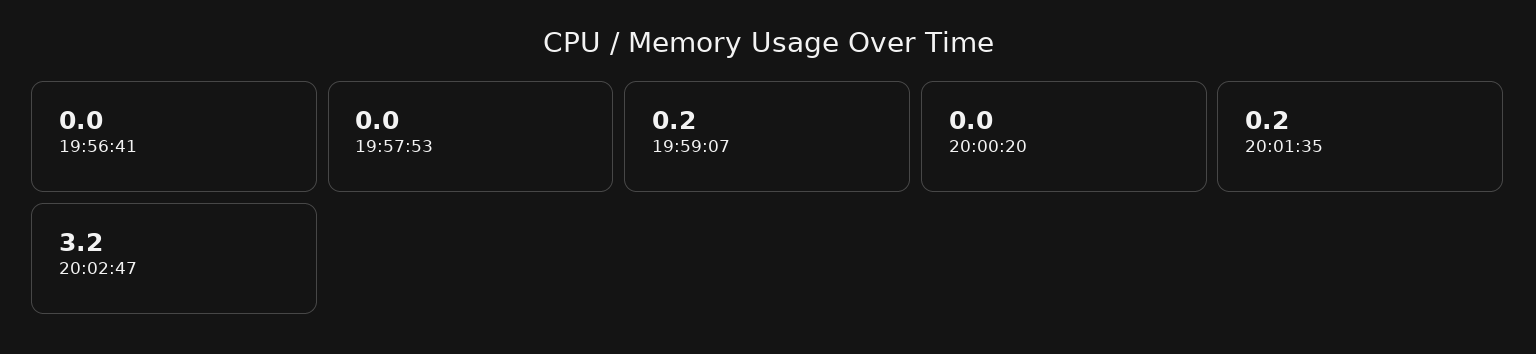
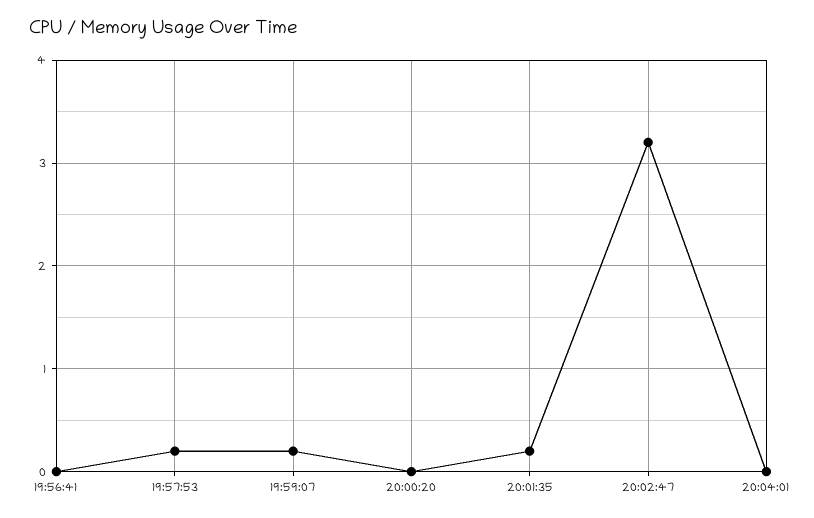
19:57:53: 0 -> 0.2
20:04:01: none -> 0

